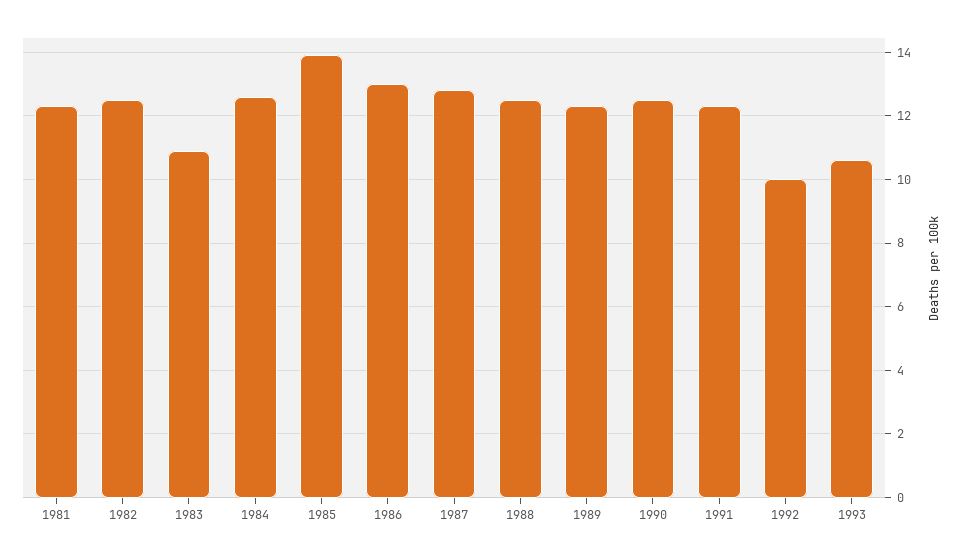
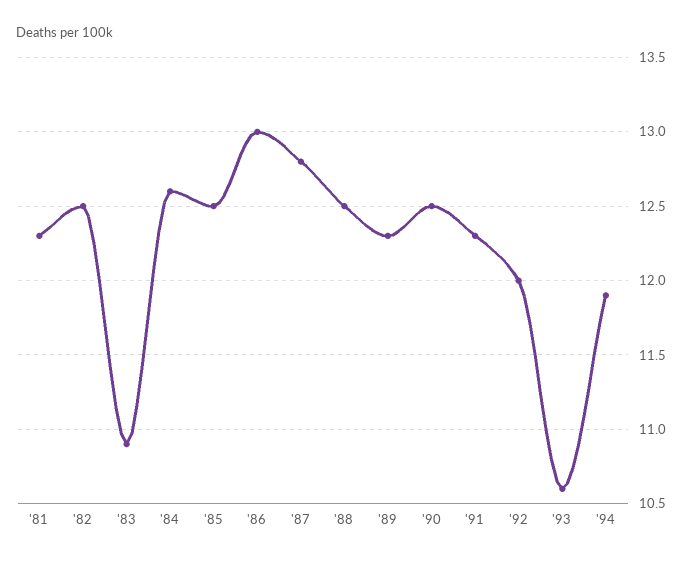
1985: 14 -> 12.5
1992: 10 -> 12
'94: none -> 11.9

